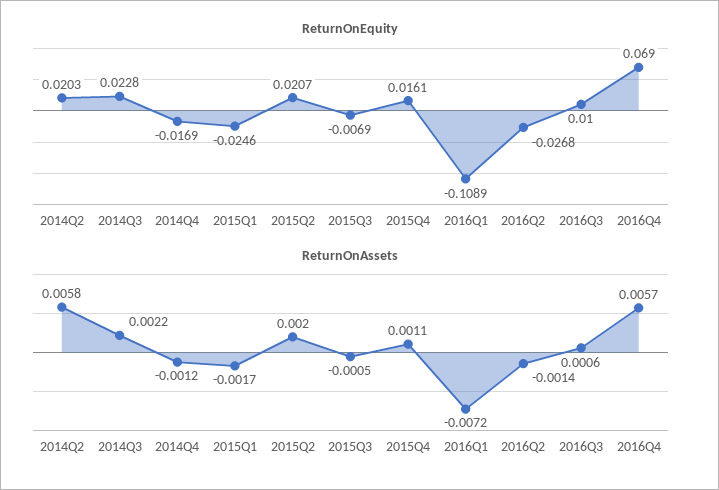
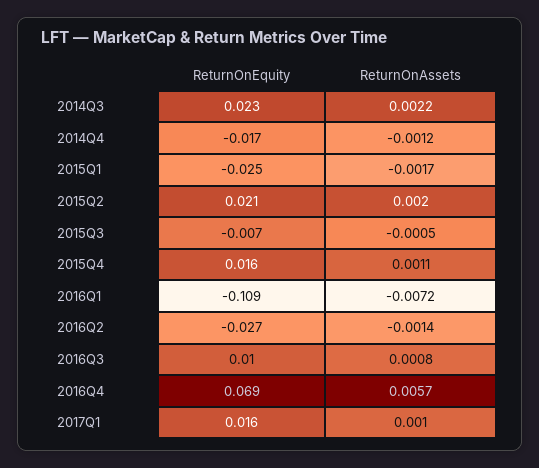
ReturnOnEquity, 2014Q2: 0.0203 -> none
ReturnOnAssets, 2014Q2: 0.0058 -> none
ReturnOnAssets, 2016Q3: 0.0006 -> 0.0008
ReturnOnEquity, 2017Q1: none -> 0.016
ReturnOnAssets, 2017Q1: none -> 0.001

